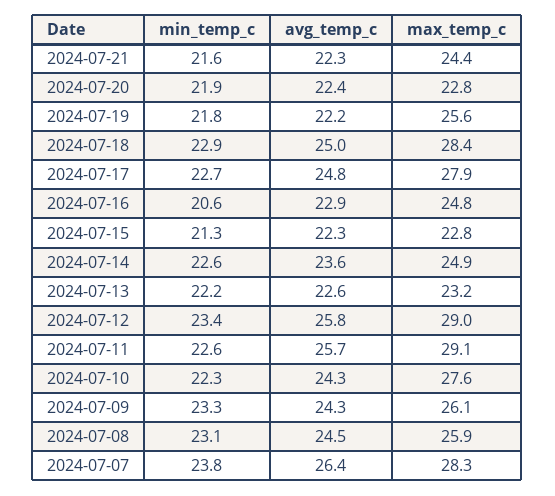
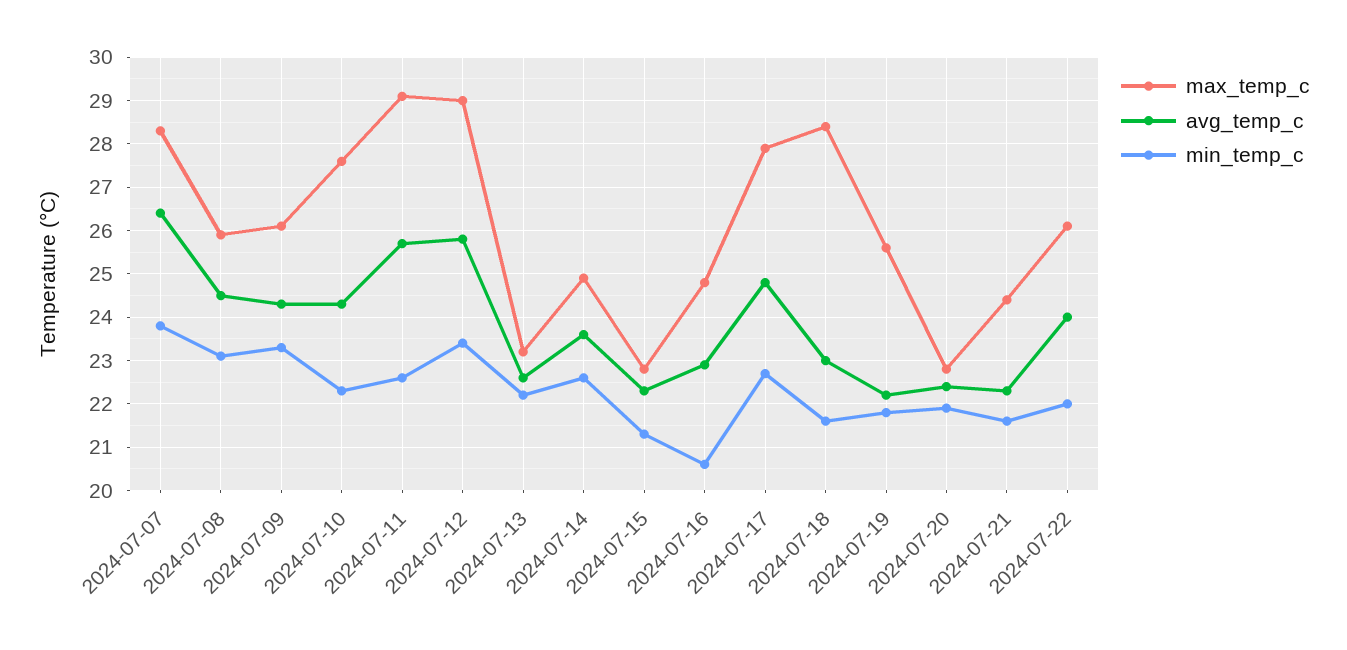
min_temp_c, 2024-07-18: 22.9 -> 21.5
avg_temp_c, 2024-07-18: 25 -> 23
max_temp_c, 2024-07-22: none -> 26
avg_temp_c, 2024-07-22: none -> 24
min_temp_c, 2024-07-22: none -> 22

